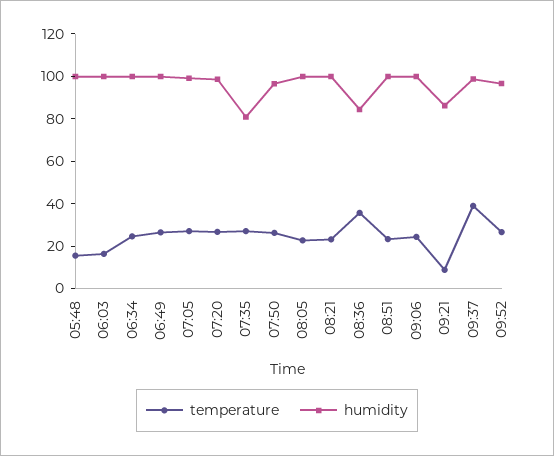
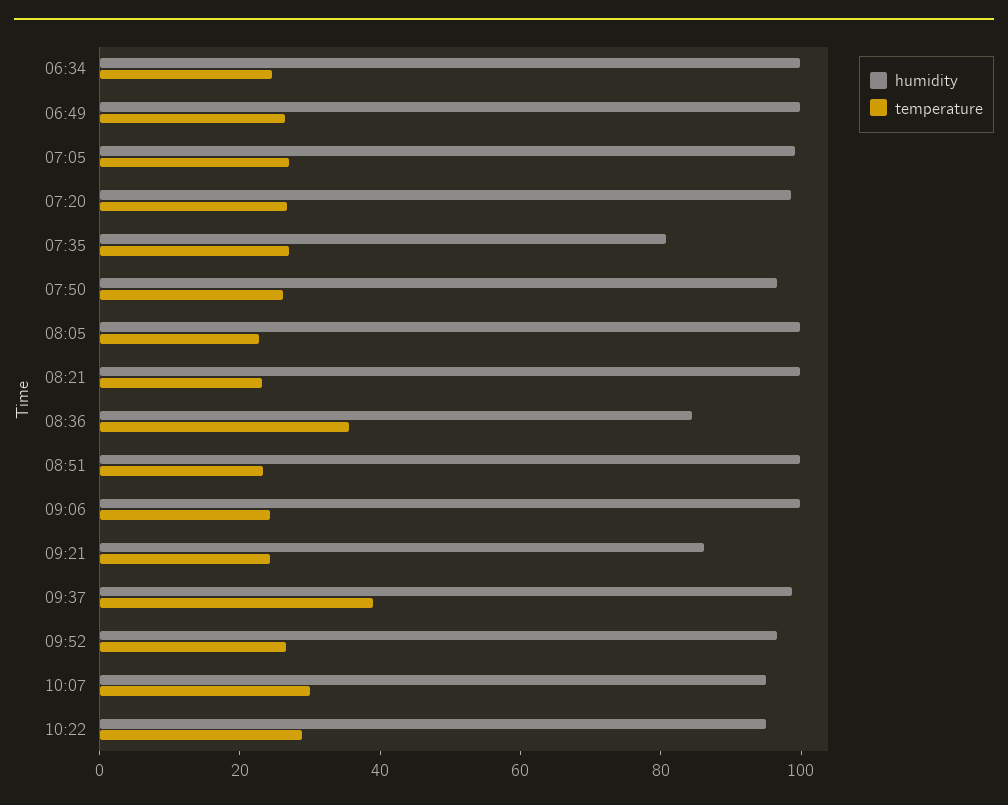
temperature, 05:48: 15 -> none
humidity, 05:48: 100 -> none
temperature, 06:03: 15 -> none
humidity, 06:03: 100 -> none
temperature, 09:21: 10 -> 25
humidity, 10:07: none -> 95
temperature, 10:07: none -> 30
humidity, 10:22: none -> 95
temperature, 10:22: none -> 30

